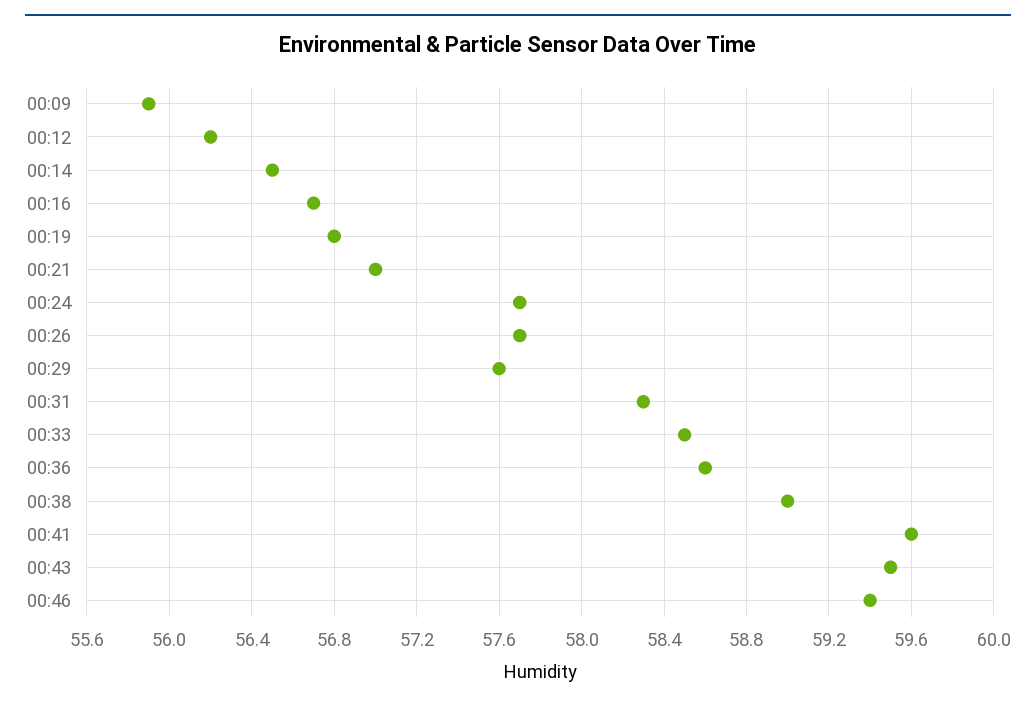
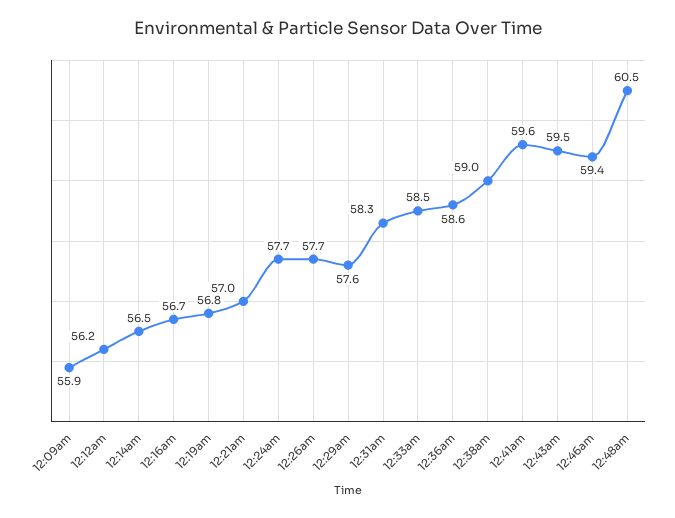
12:48am: none -> 60.5

